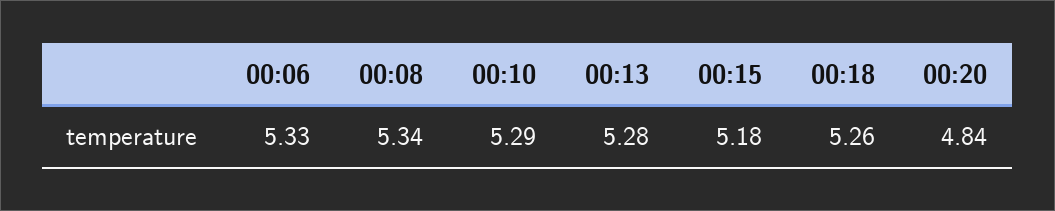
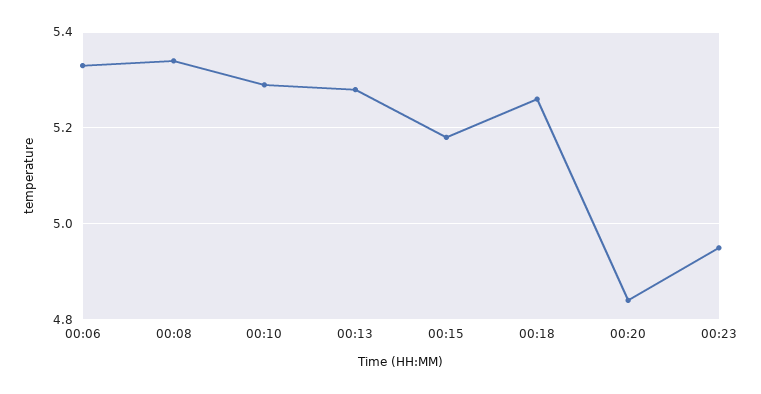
00:23: none -> 4.95

